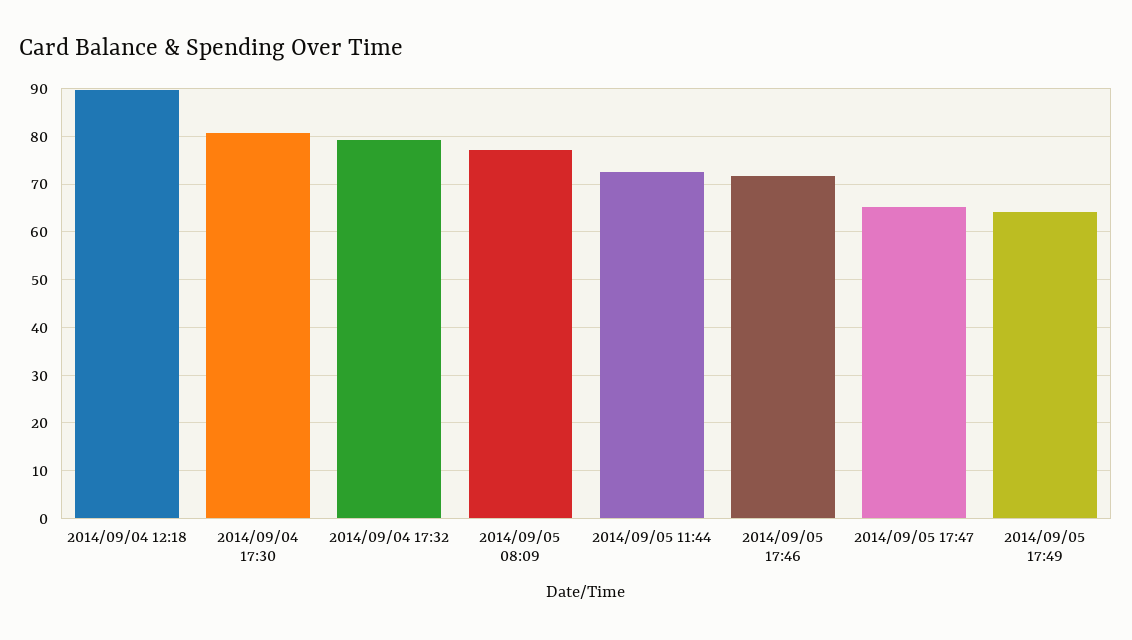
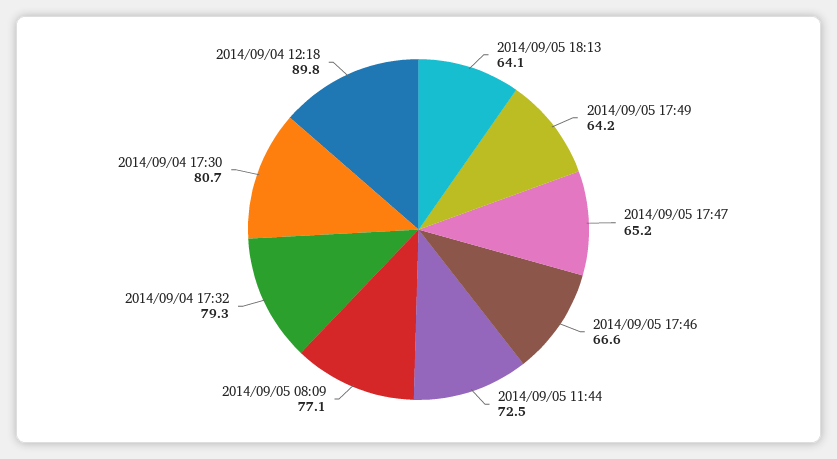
2014/09/05 17:46: 72 -> 66.6
2014/09/05 18:13: none -> 64.1

